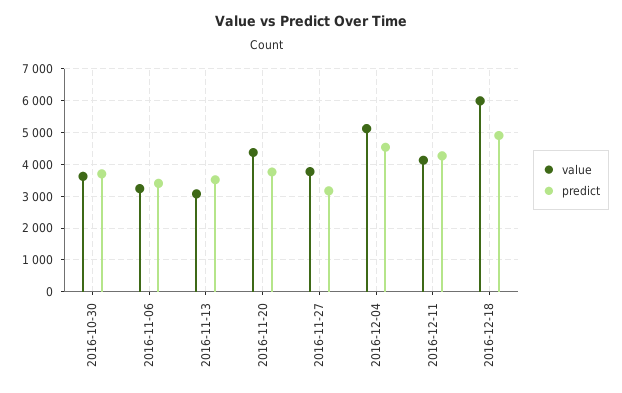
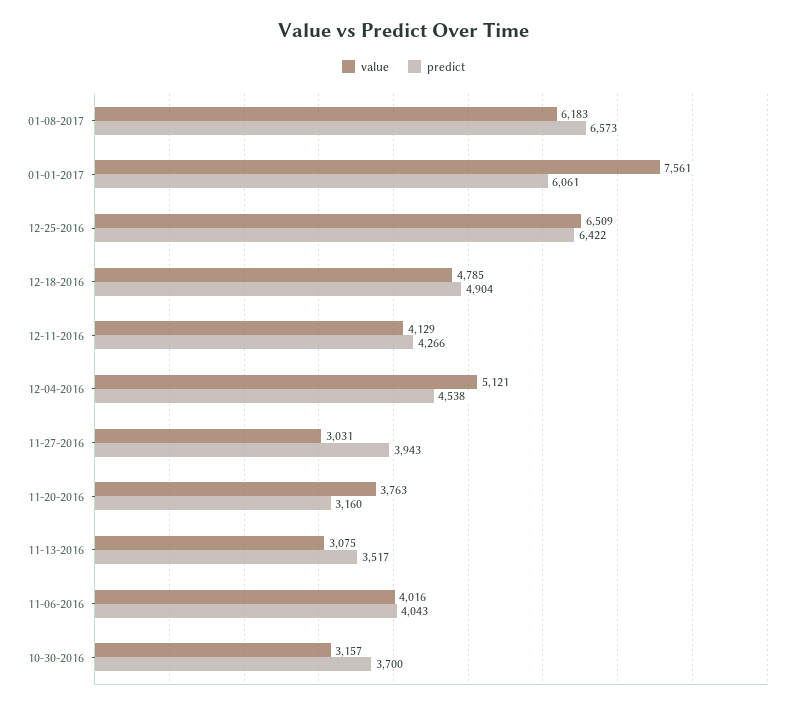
value, 2016-10-30: 3600 -> 3157
value, 2016-11-06: 3200 -> 4016
predict, 2016-11-06: 3400 -> 4043
value, 2016-11-20: 4400 -> 3763
predict, 2016-11-20: 3800 -> 3160
value, 2016-11-27: 3800 -> 3031
predict, 2016-11-27: 3200 -> 3943
value, 2016-12-18: 6000 -> 4785
value, 01-08-2017: none -> 6183
predict, 01-08-2017: none -> 6573
value, 01-01-2017: none -> 7561
predict, 01-01-2017: none -> 6061
value, 12-25-2016: none -> 6509
predict, 12-25-2016: none -> 6422

